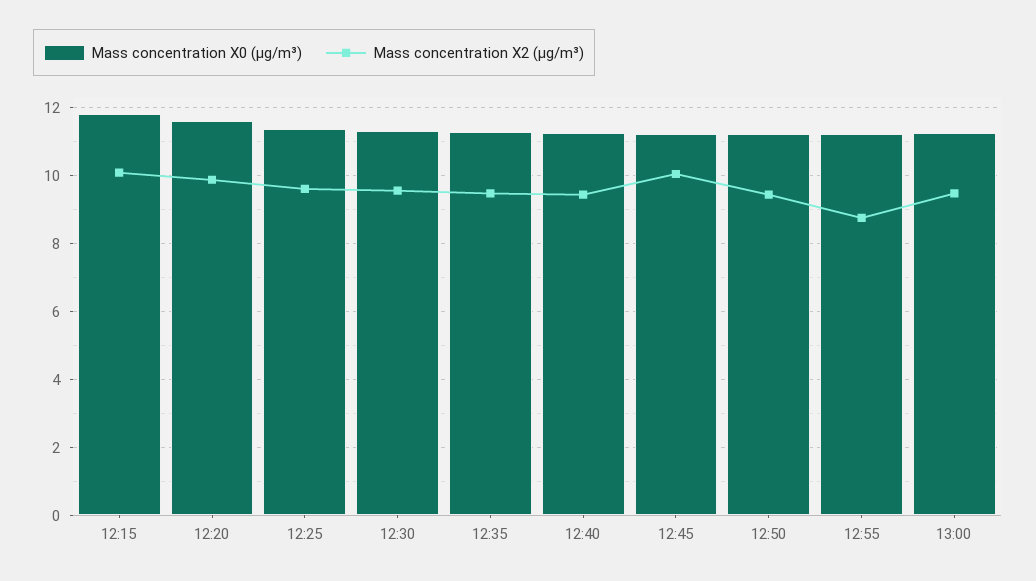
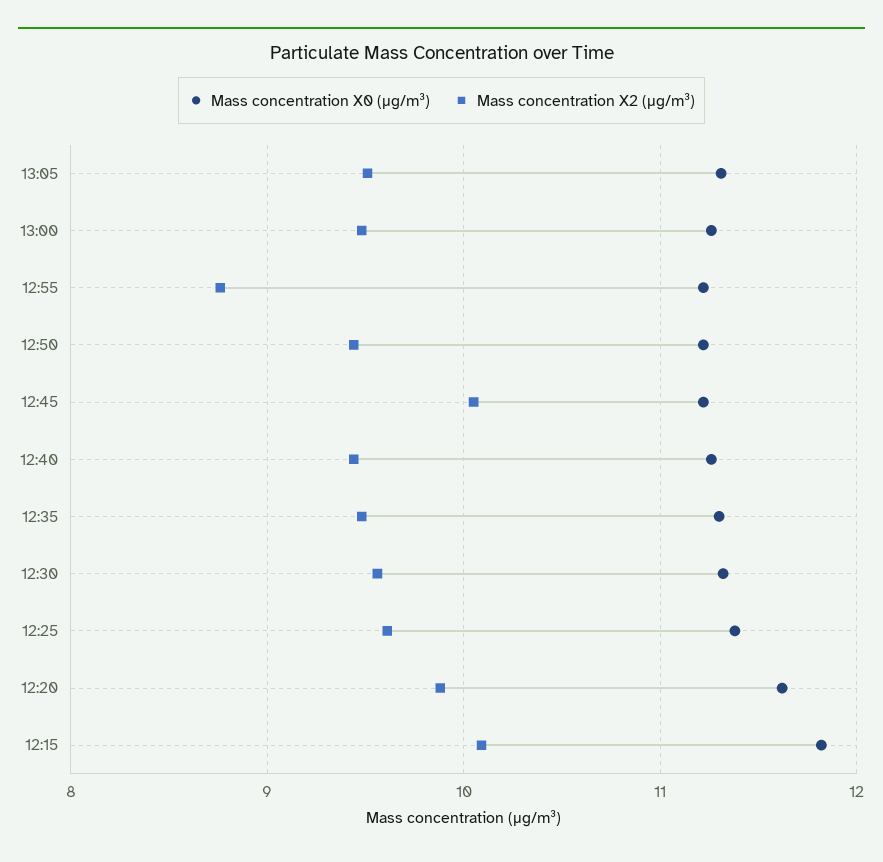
Mass concentration X0 (μg/m³), 13:05: none -> 11.3
Mass concentration X2 (μg/m³), 13:05: none -> 9.5

